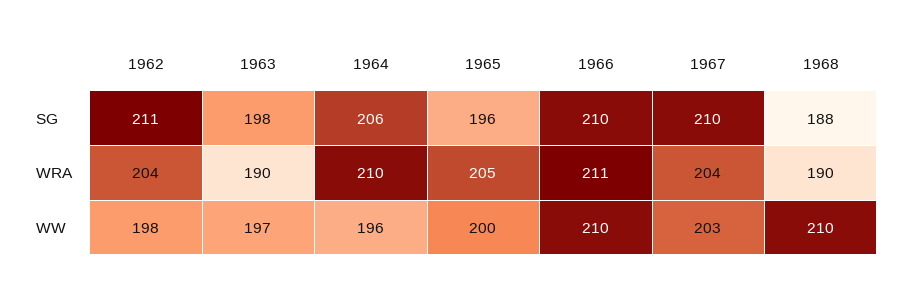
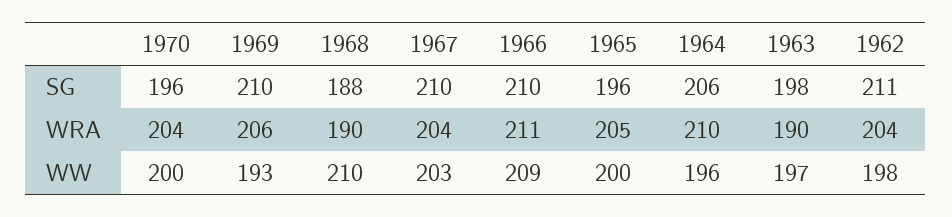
1966, WW: 210 -> 209
1970, SG: none -> 196
1969, SG: none -> 210
1970, WRA: none -> 204
1969, WRA: none -> 206
1970, WW: none -> 200
1969, WW: none -> 193

